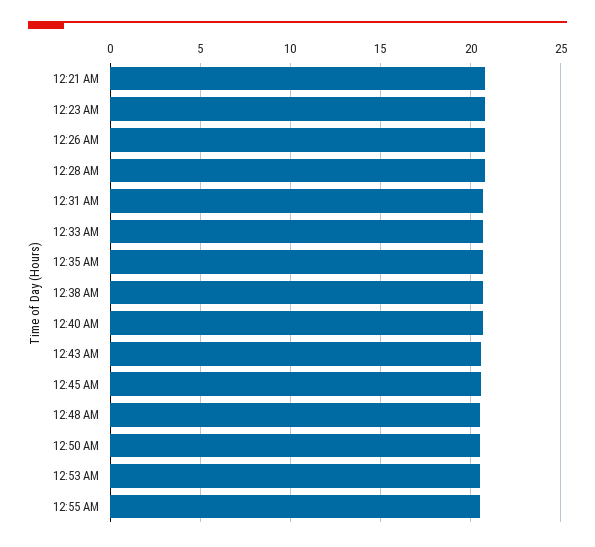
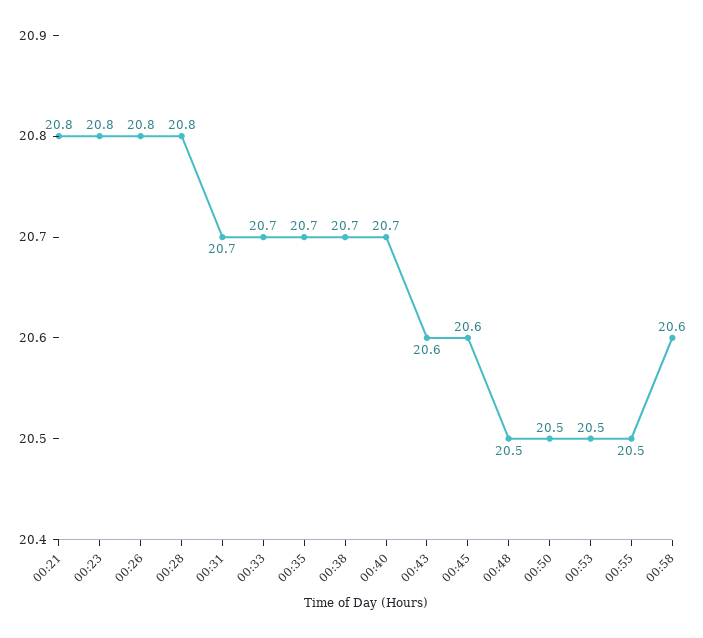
00:58: none -> 20.6

